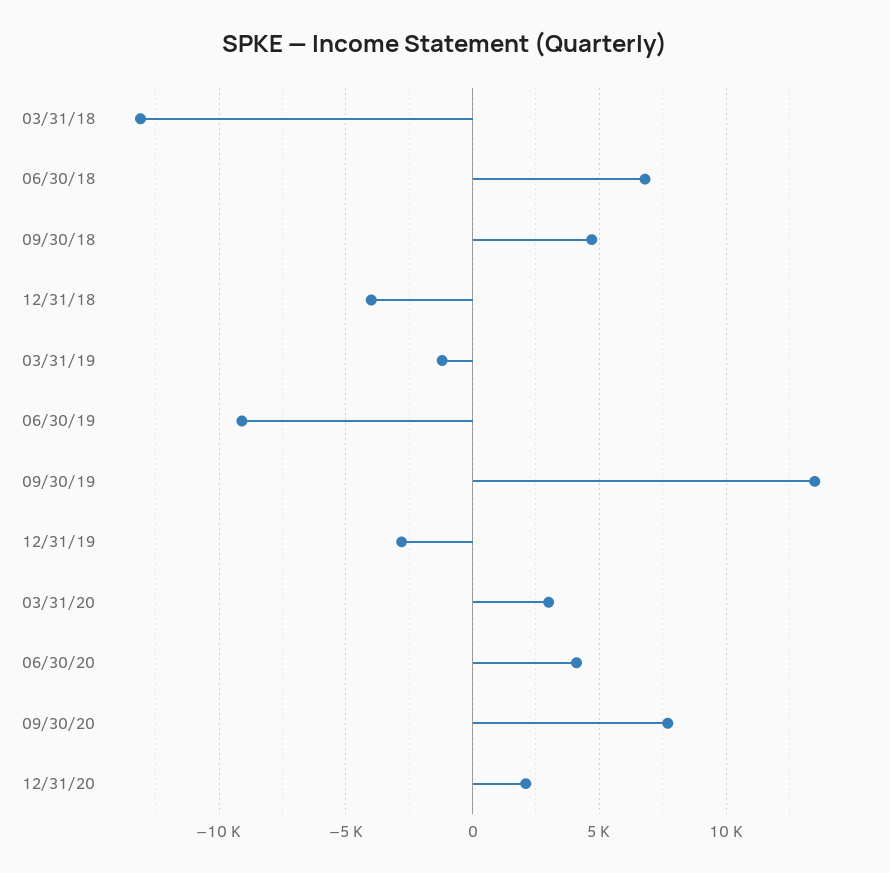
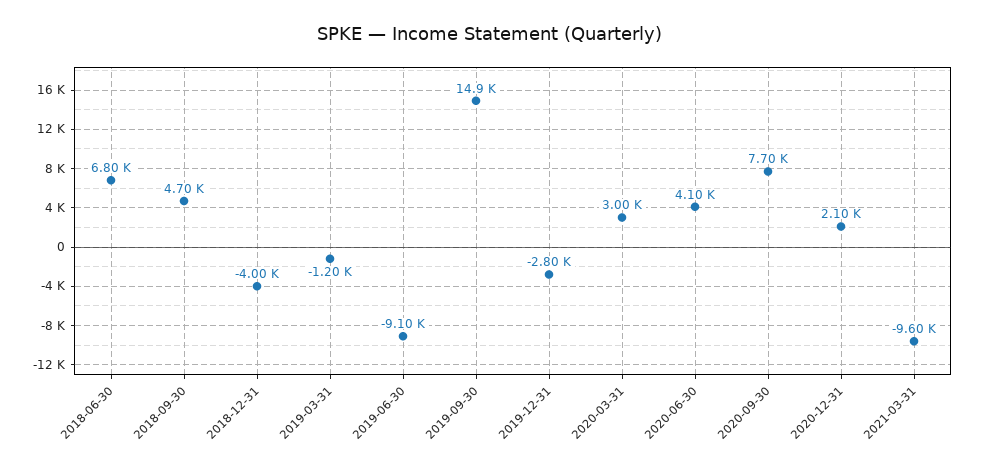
03/31/18: -13000 -> none
09/30/19: 13500 -> 14900
2021-03-31: none -> -9600

